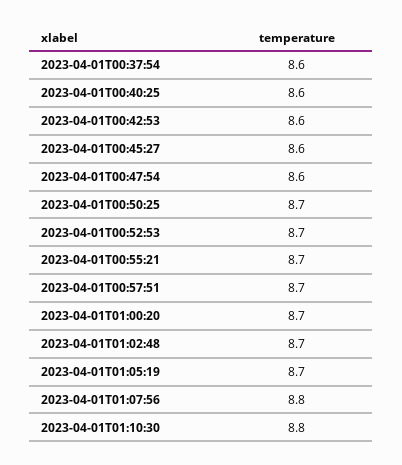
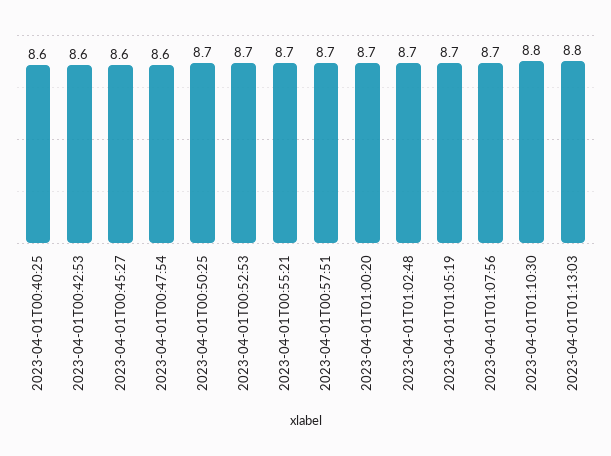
2023-04-01T00:37:54: 8.6 -> none
2023-04-01T01:07:56: 8.8 -> 8.7
2023-04-01T01:13:03: none -> 8.8

